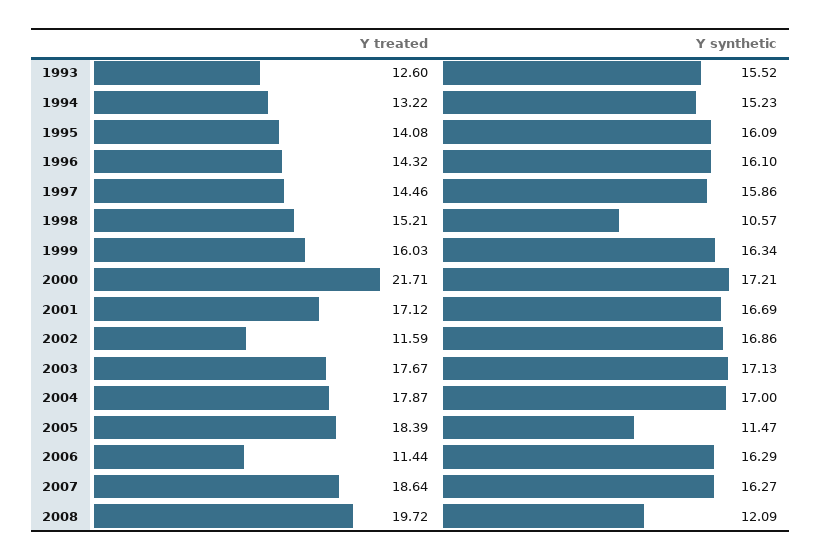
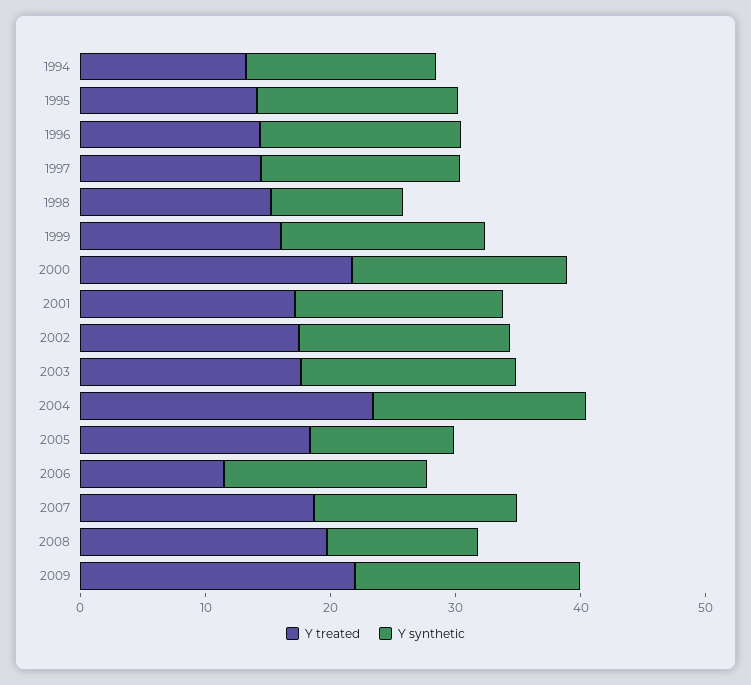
Y treated, 1993: 12.6 -> none
Y synthetic, 1993: 15.52 -> none
Y treated, 2002: 11.59 -> 18
Y treated, 2004: 17.87 -> 24
Y treated, 2009: none -> 22
Y synthetic, 2009: none -> 18

